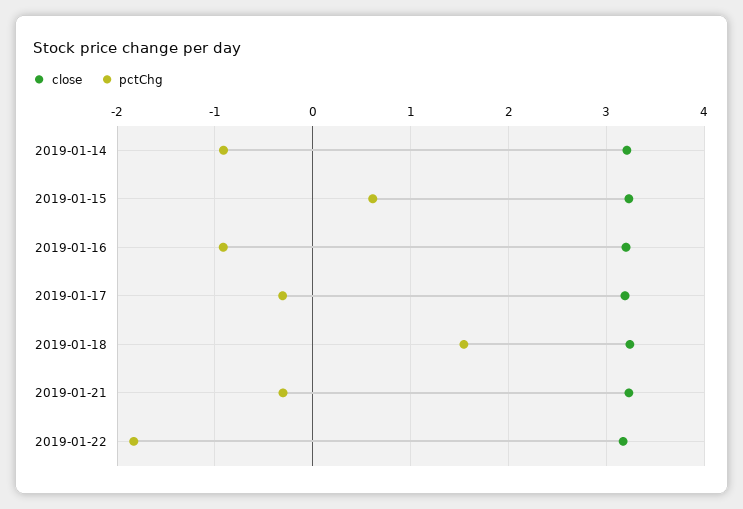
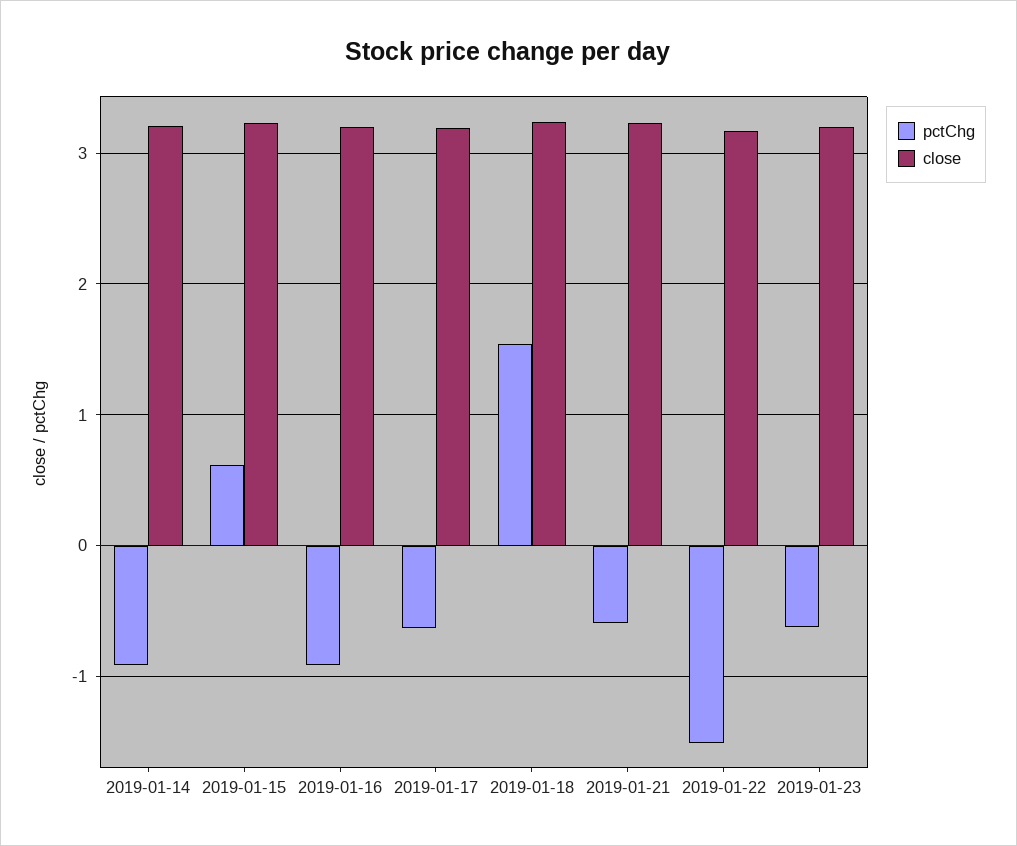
pctChg, 2019-01-17: -0.3 -> -0.6
pctChg, 2019-01-21: -0.3 -> -0.6
pctChg, 2019-01-22: -1.8 -> -1.5
pctChg, 2019-01-23: none -> -0.6
close, 2019-01-23: none -> 3.2

